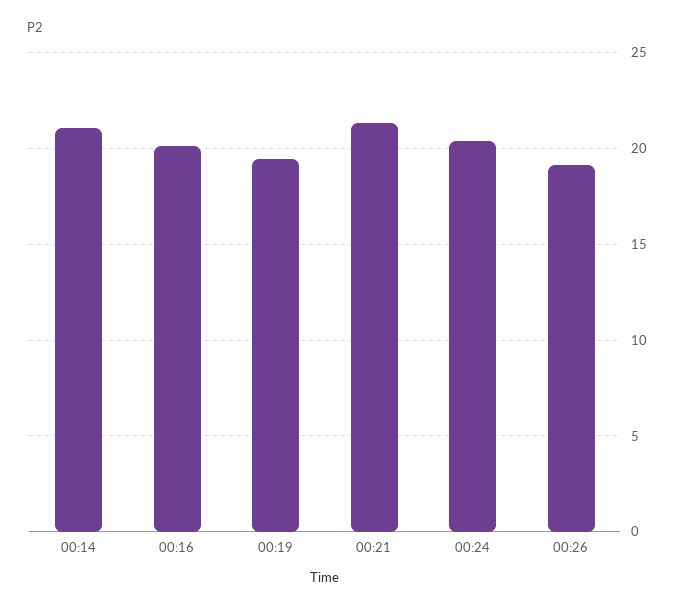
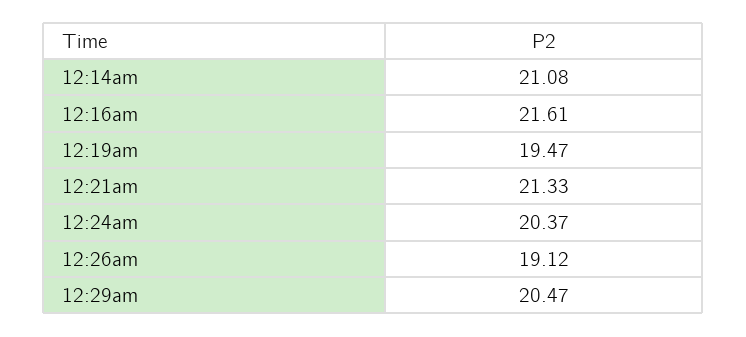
00:16: 20 -> 21.61
12:29am: none -> 20.47

